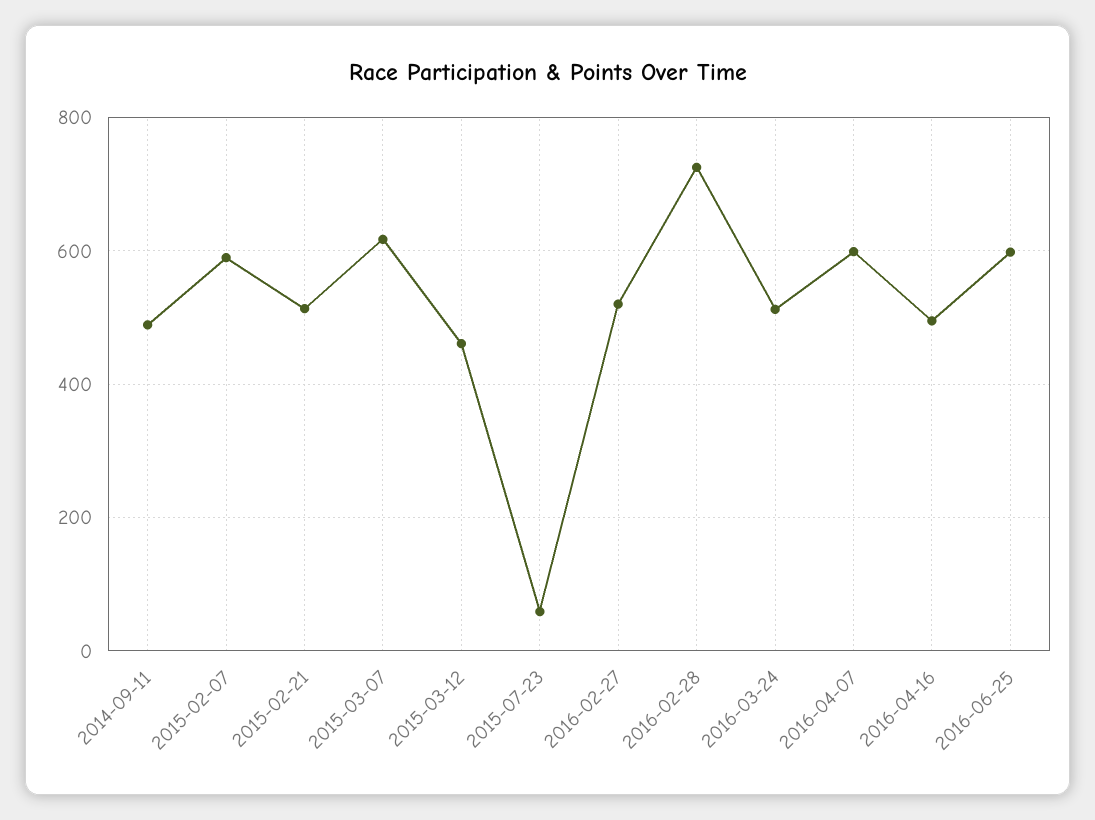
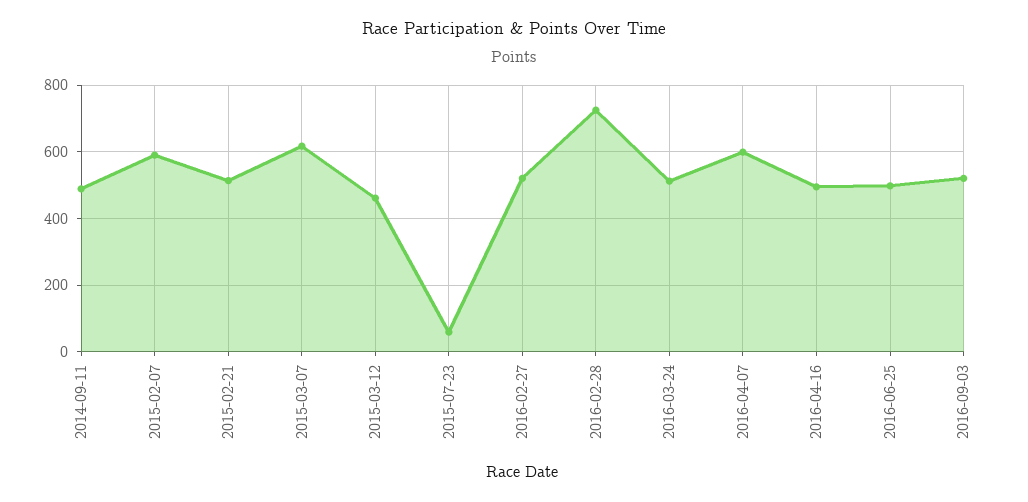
2016-06-25: 600 -> 500
2016-09-03: none -> 520

